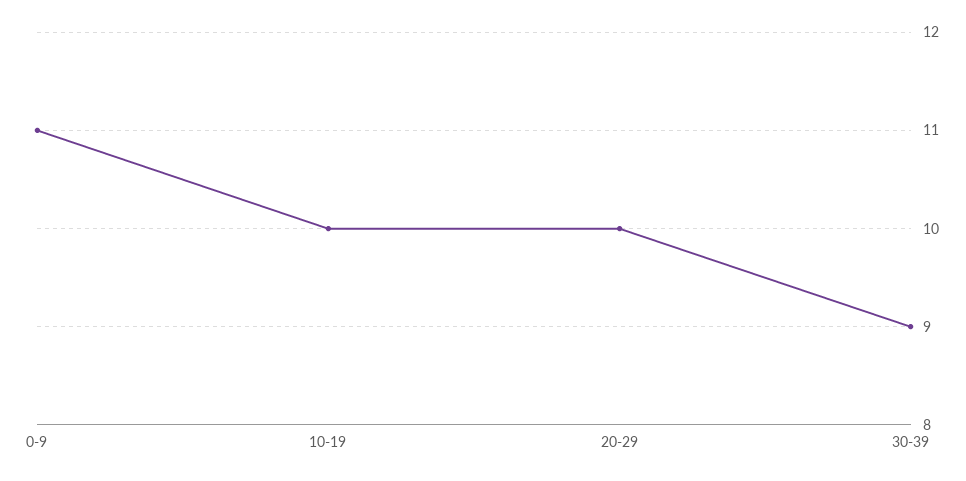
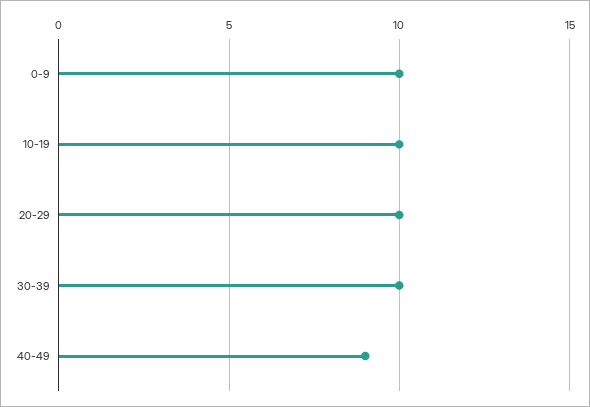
0-9: 11 -> 10
30-39: 9 -> 10
40-49: none -> 9

